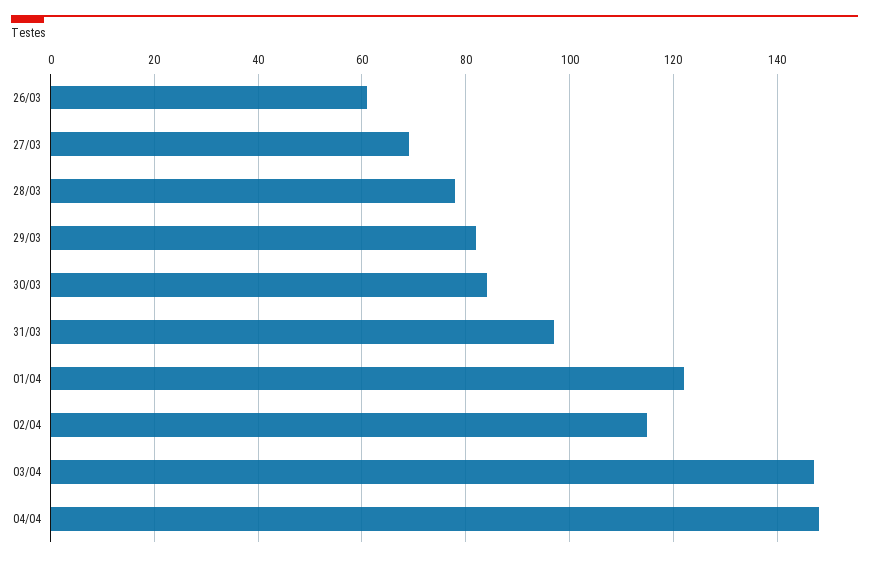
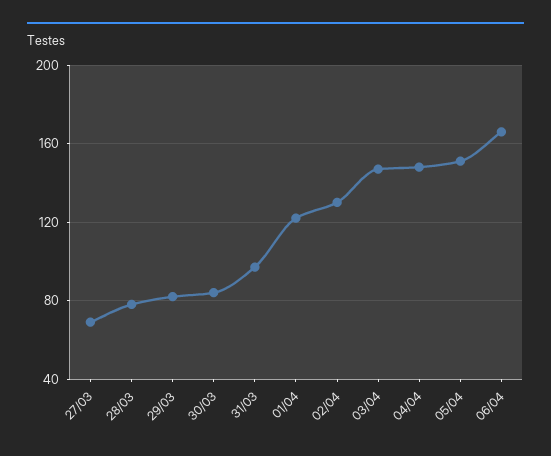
26/03: 60 -> none
02/04: 115 -> 130
05/04: none -> 150
06/04: none -> 165

